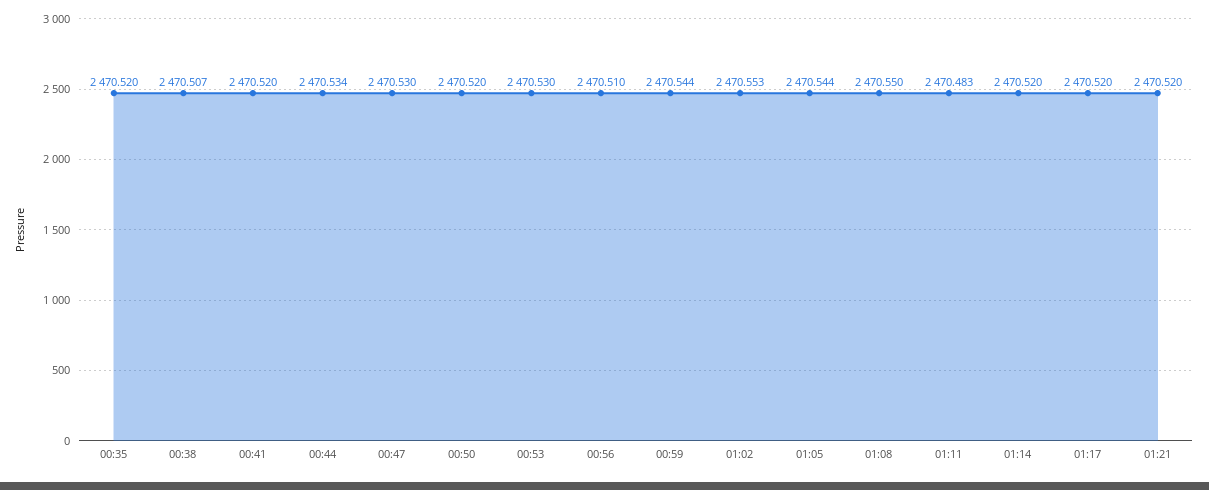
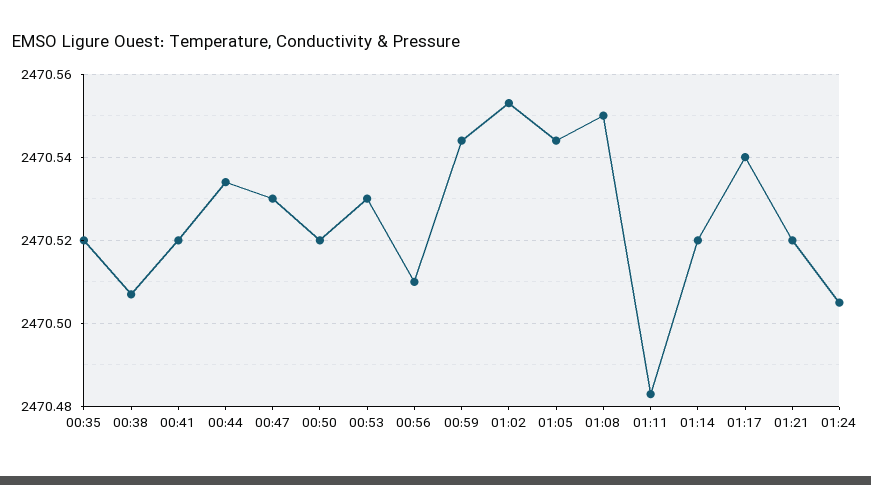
01:17: 2470.52 -> 2470.54
01:24: none -> 2470.505

